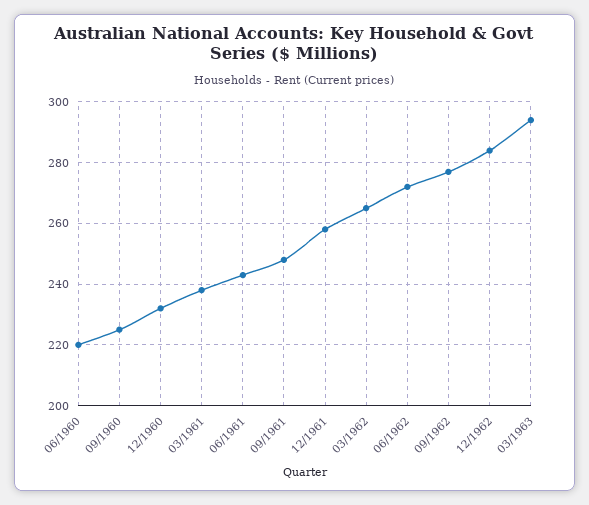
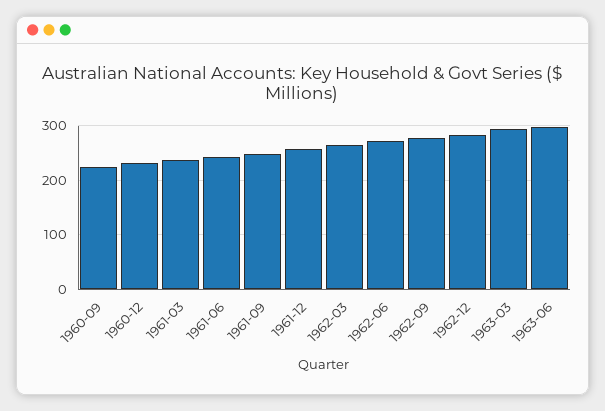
06/1960: 220 -> none
1963-06: none -> 300

